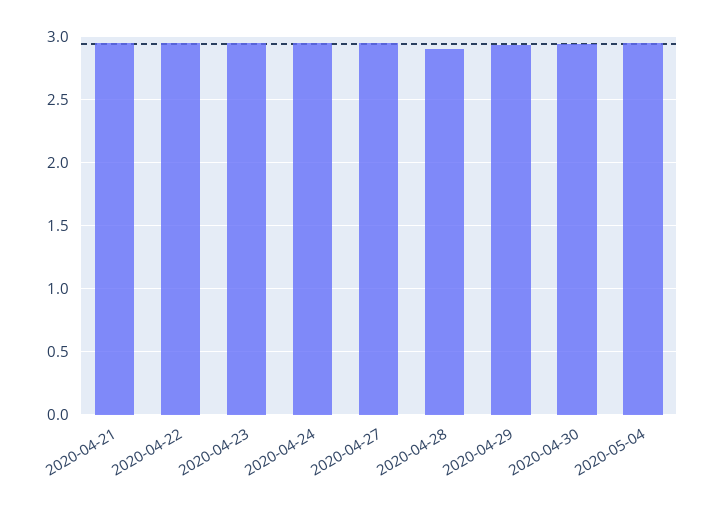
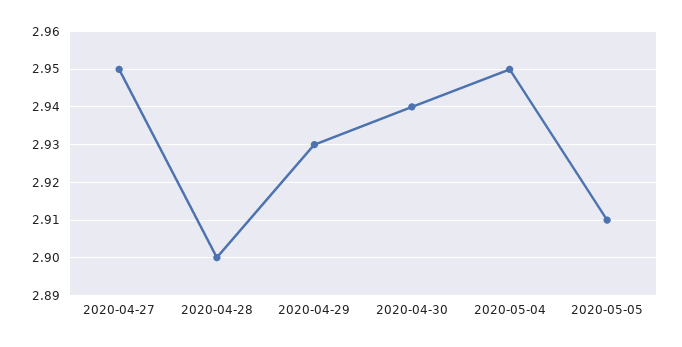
2020-04-21: 2.95 -> none
2020-04-22: 2.95 -> none
2020-04-23: 2.95 -> none
2020-04-24: 2.95 -> none
2020-05-05: none -> 2.91

